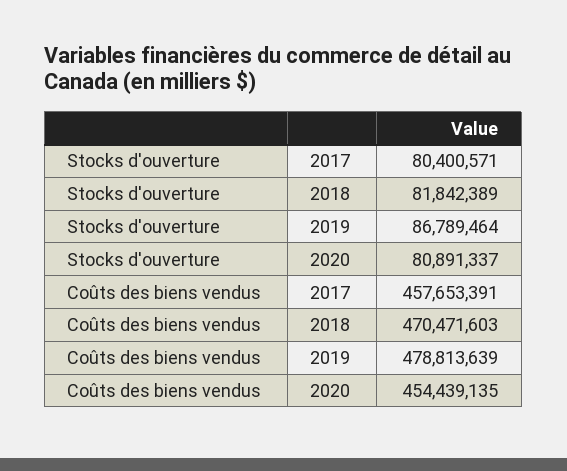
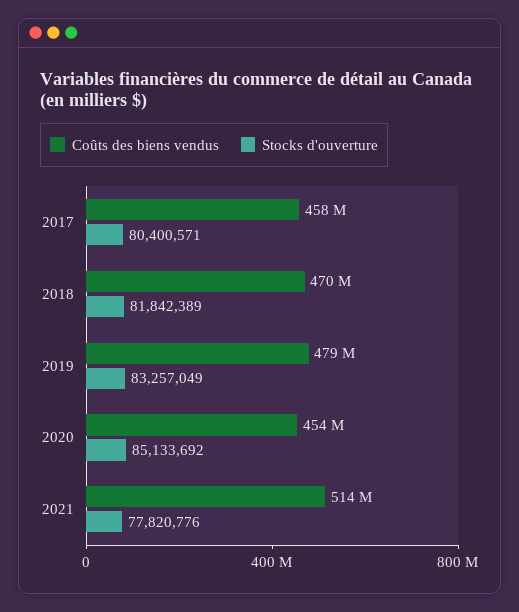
Stocks d'ouverture, 2019: 86789464 -> 83257049
Stocks d'ouverture, 2020: 80891337 -> 85133692
Coûts des biens vendus, 2021: none -> 514000000
Stocks d'ouverture, 2021: none -> 77820776

